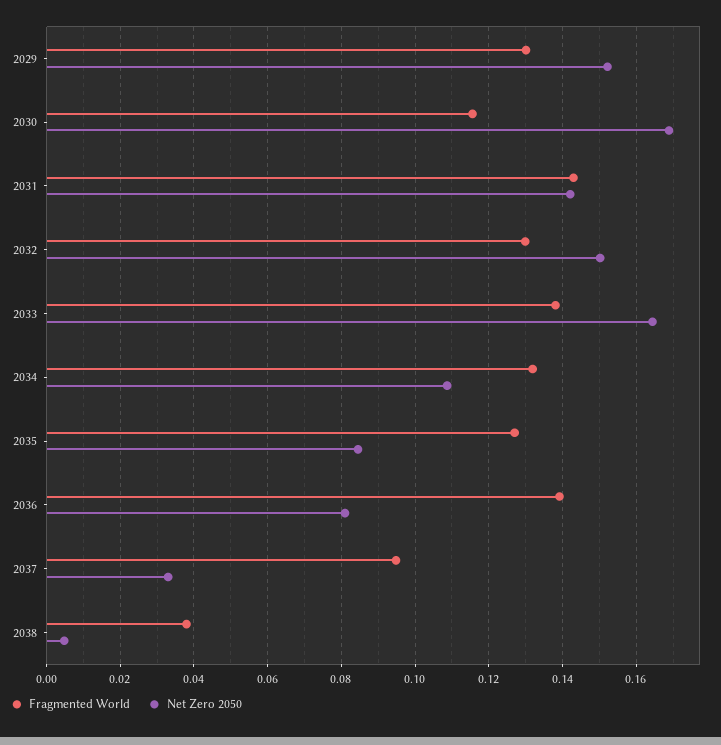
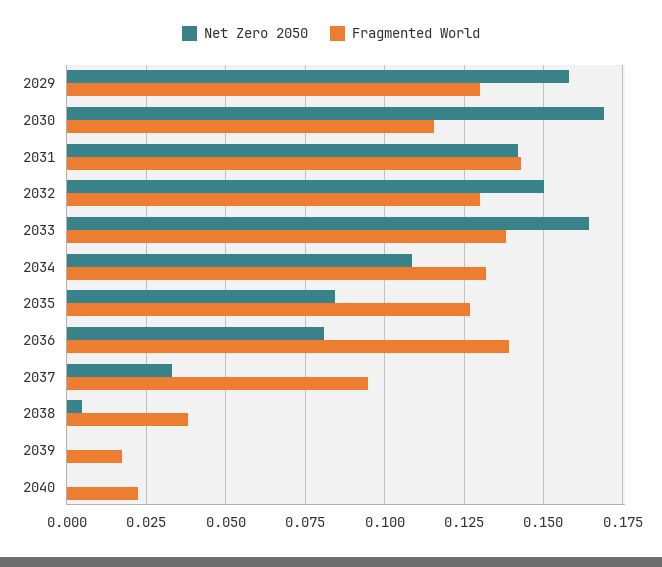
Net Zero 2050, 2029: 0.152 -> 0.1575
Net Zero 2050, 2039: none -> 0
Fragmented World, 2039: none -> 0.0175
Net Zero 2050, 2040: none -> 0
Fragmented World, 2040: none -> 0.0225

